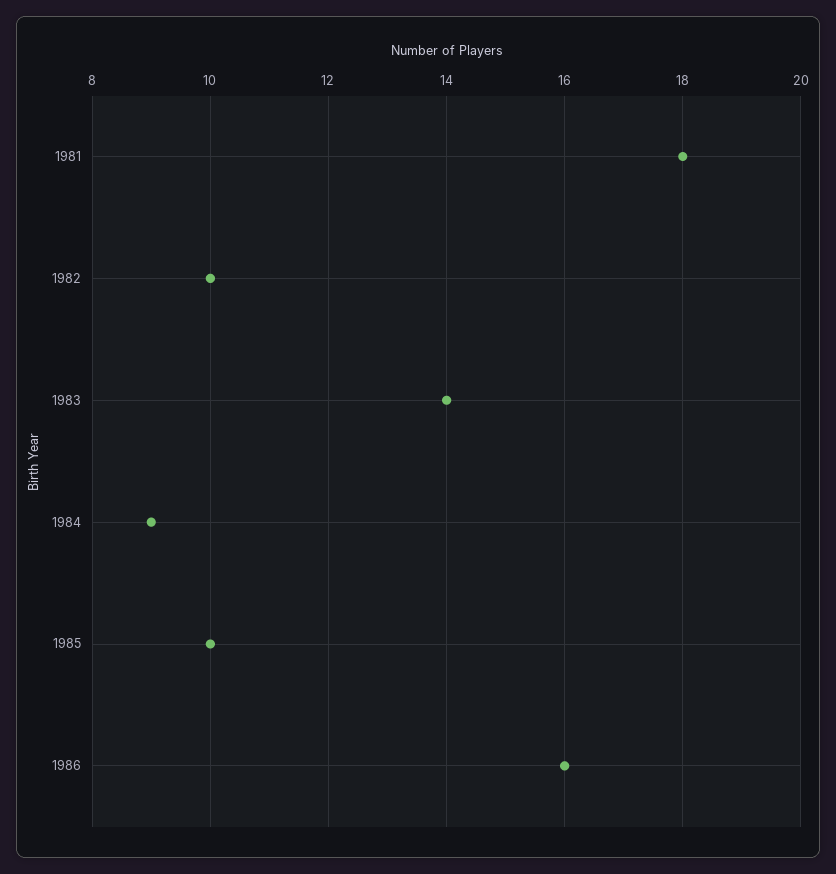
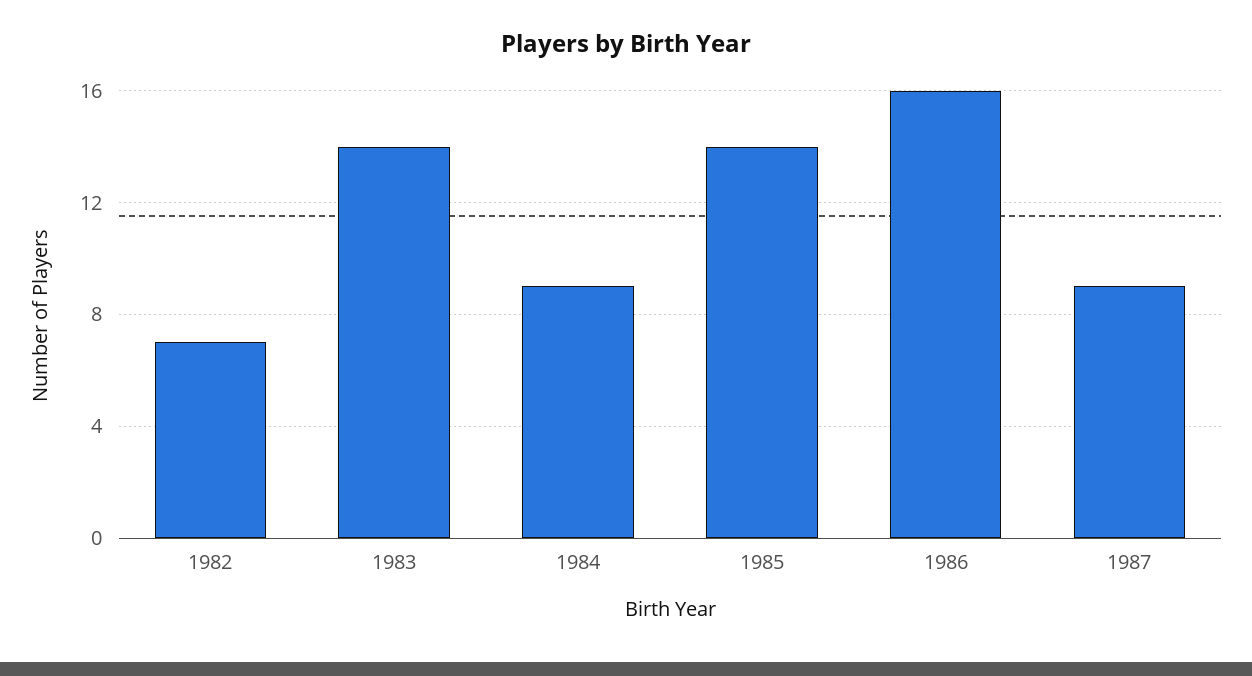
1981: 18 -> none
1982: 10 -> 7
1985: 10 -> 14
1987: none -> 9

